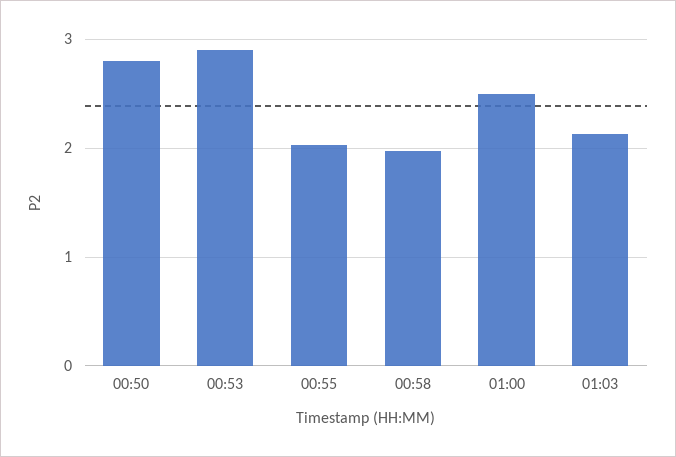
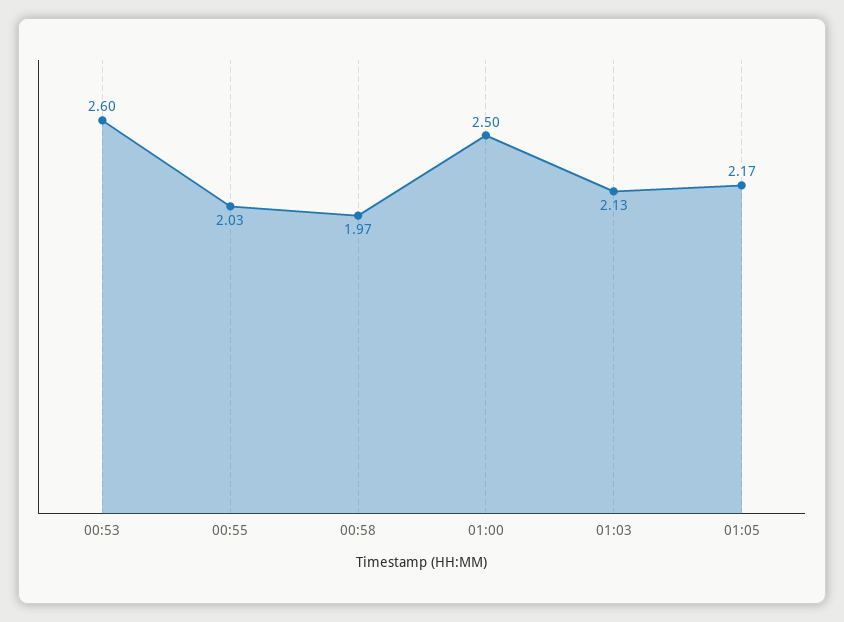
00:50: 2.8 -> none
00:53: 2.9 -> 2.6
01:05: none -> 2.17

